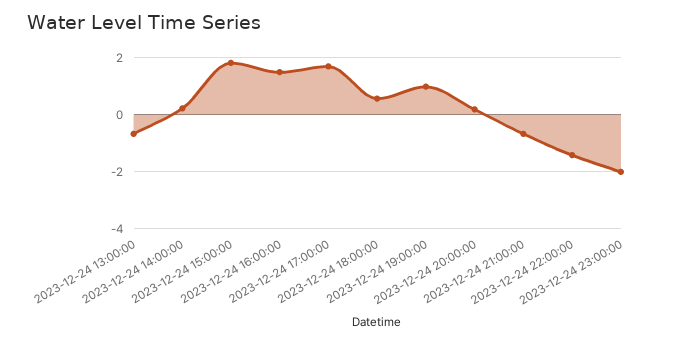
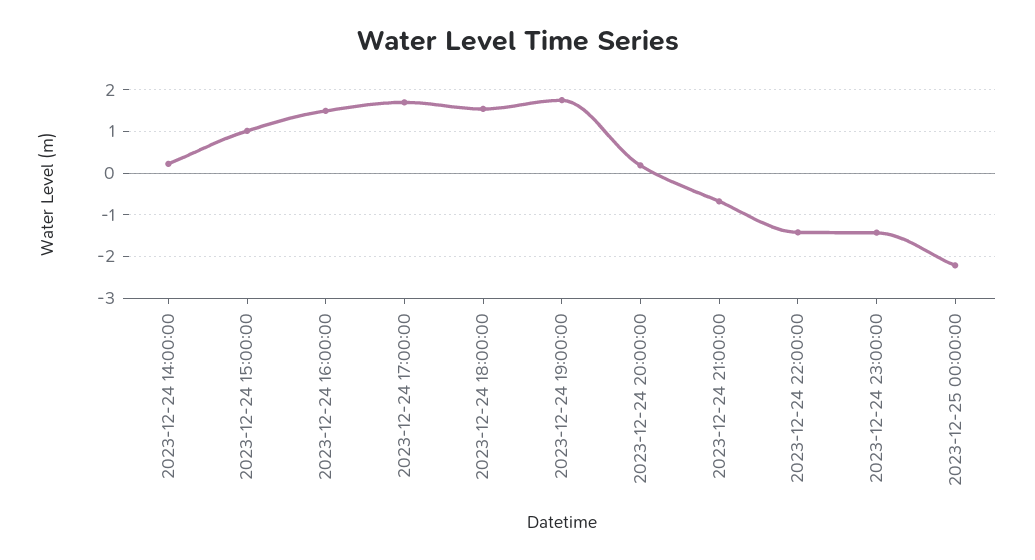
2023-12-24 13:00:00: -0.75 -> none
2023-12-24 15:00:00: 1.75 -> 1
2023-12-24 18:00:00: 0.5 -> 1.6
2023-12-24 19:00:00: 1 -> 1.8
2023-12-24 23:00:00: -2 -> -1.4
2023-12-25 00:00:00: none -> -2.2

